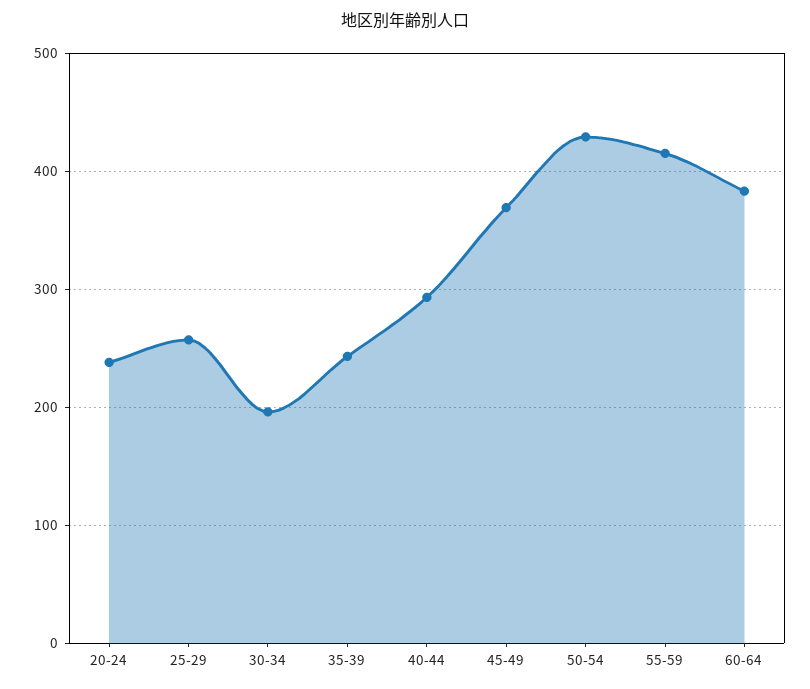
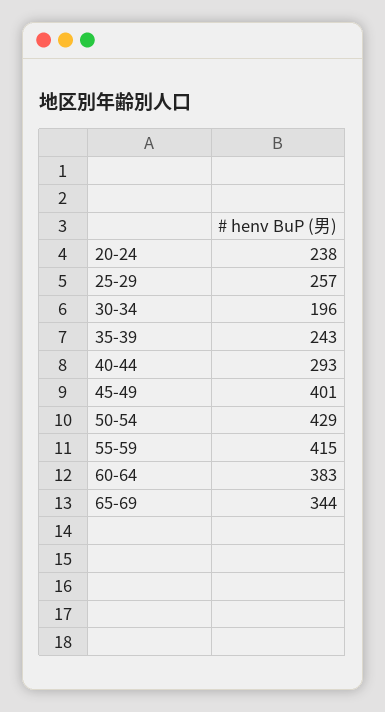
45-49: 370 -> 401
65-69: none -> 344

